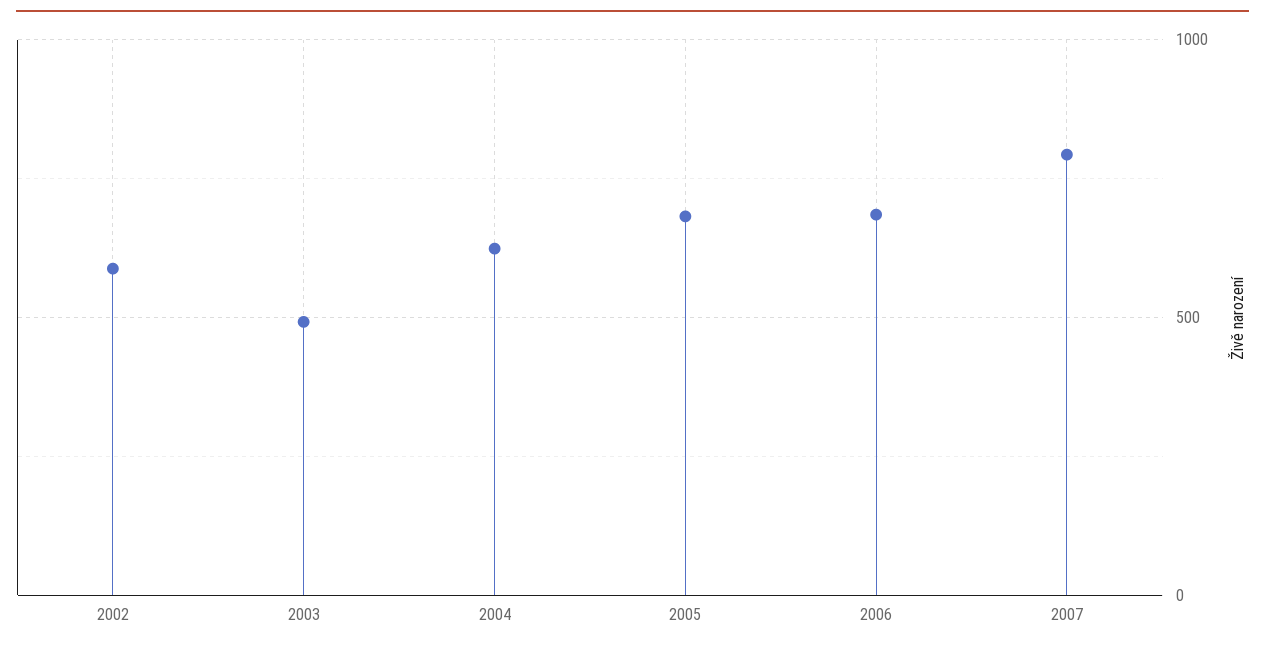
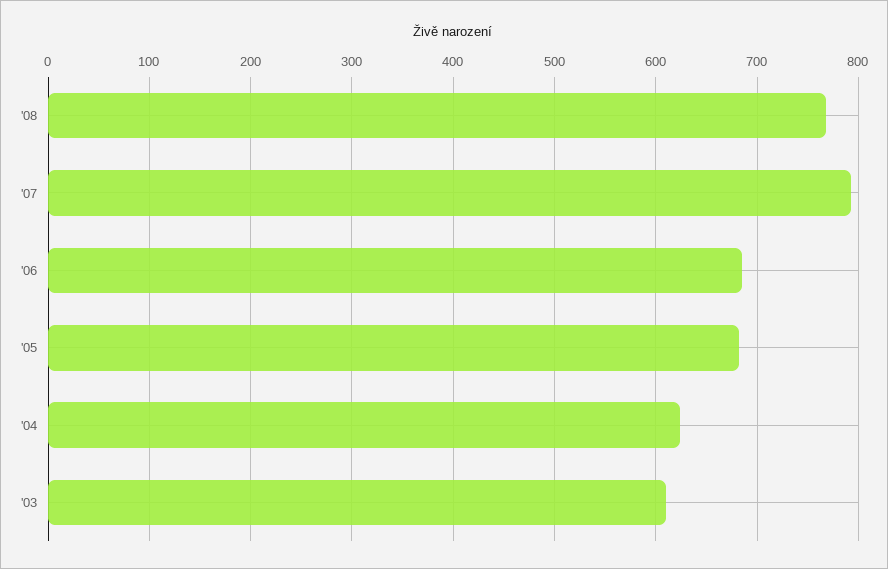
2002: 600 -> none
2003: 500 -> 610
'08: none -> 770

